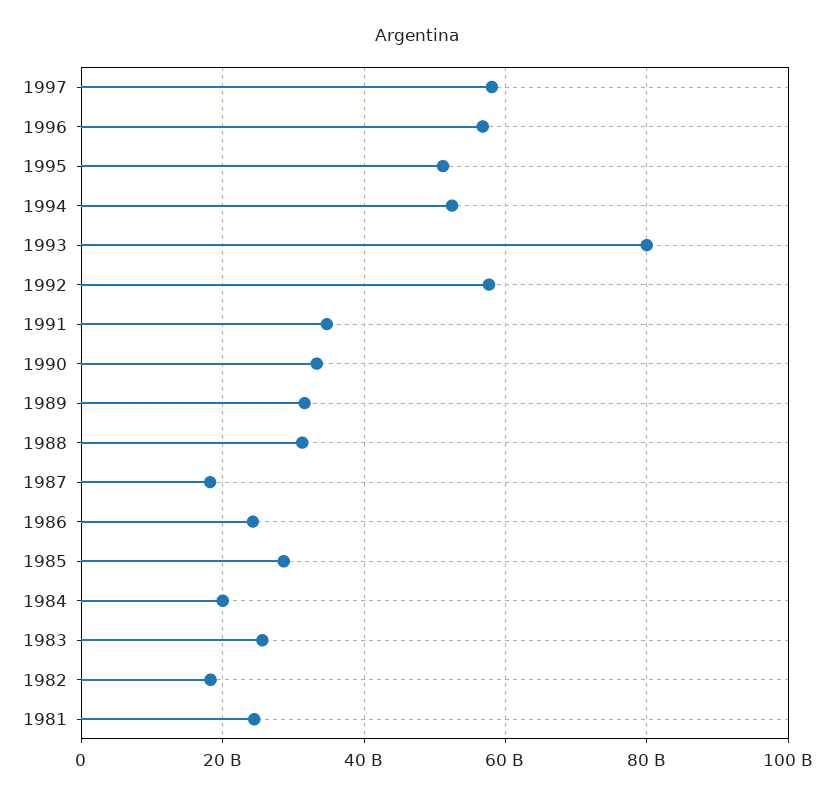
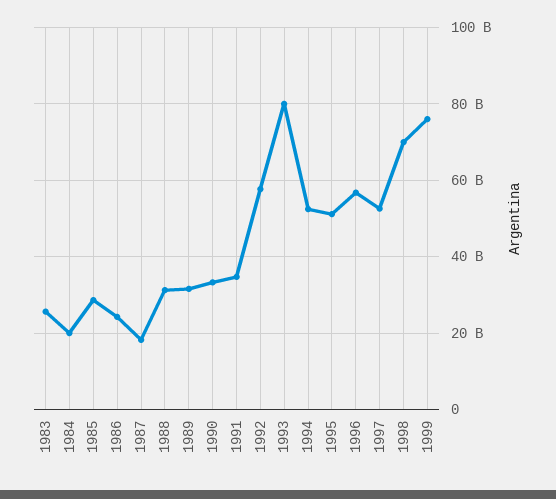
1997: 58000000000 -> 52000000000
1982: 18000000000 -> none
1981: 24000000000 -> none
1998: none -> 70000000000
1999: none -> 76000000000

